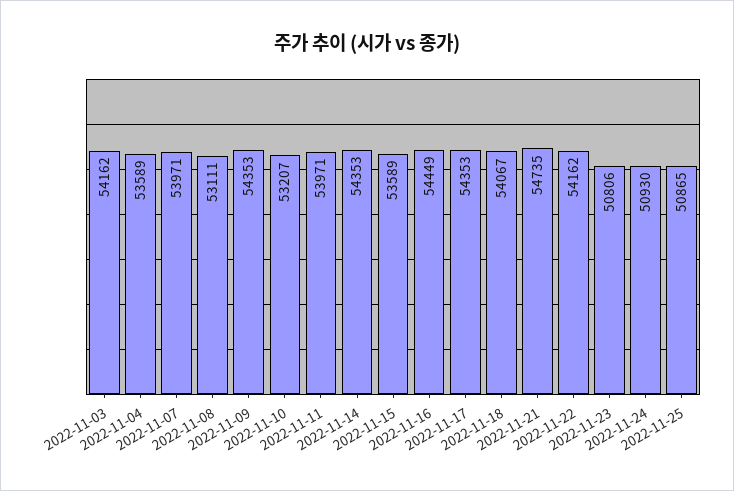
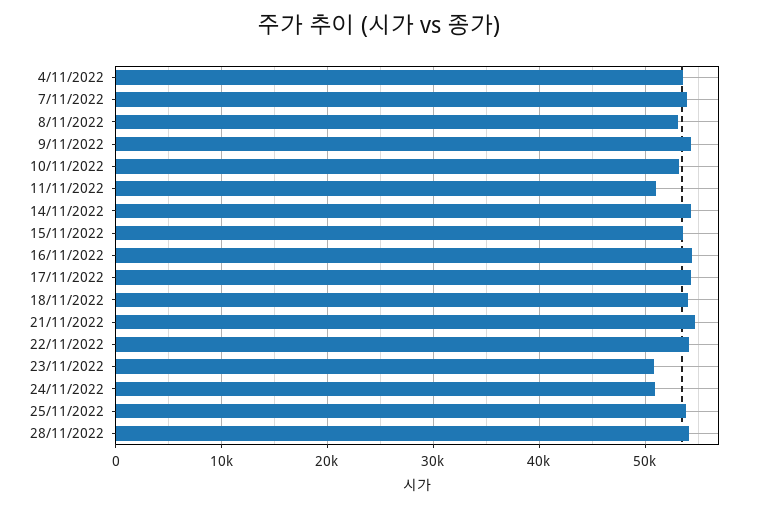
2022-11-03: 54162 -> none
2022-11-11: 53971 -> 51000
2022-11-25: 50865 -> 54000
28/11/2022: none -> 54000

